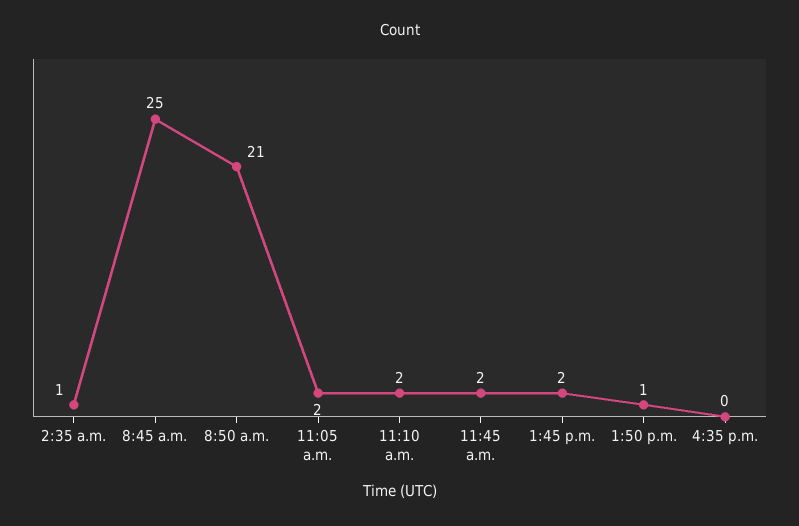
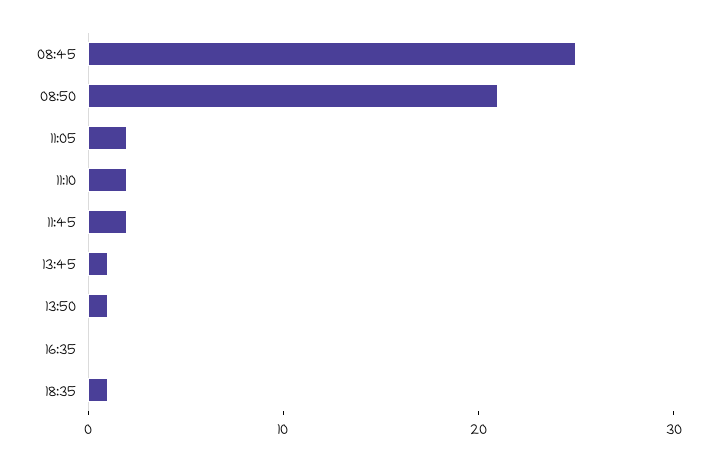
2:35 a.m.: 1 -> none
1:45 p.m.: 2 -> 1
18:35: none -> 1

